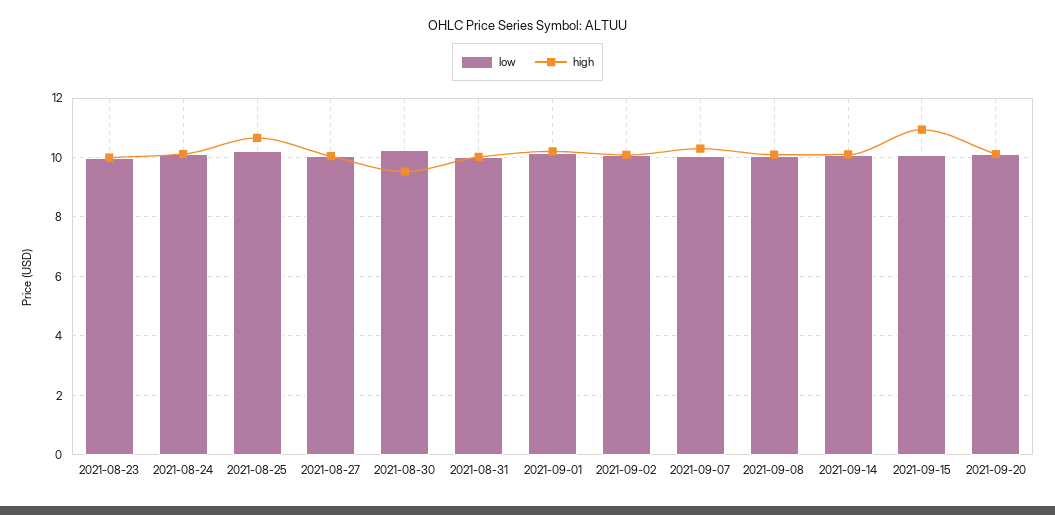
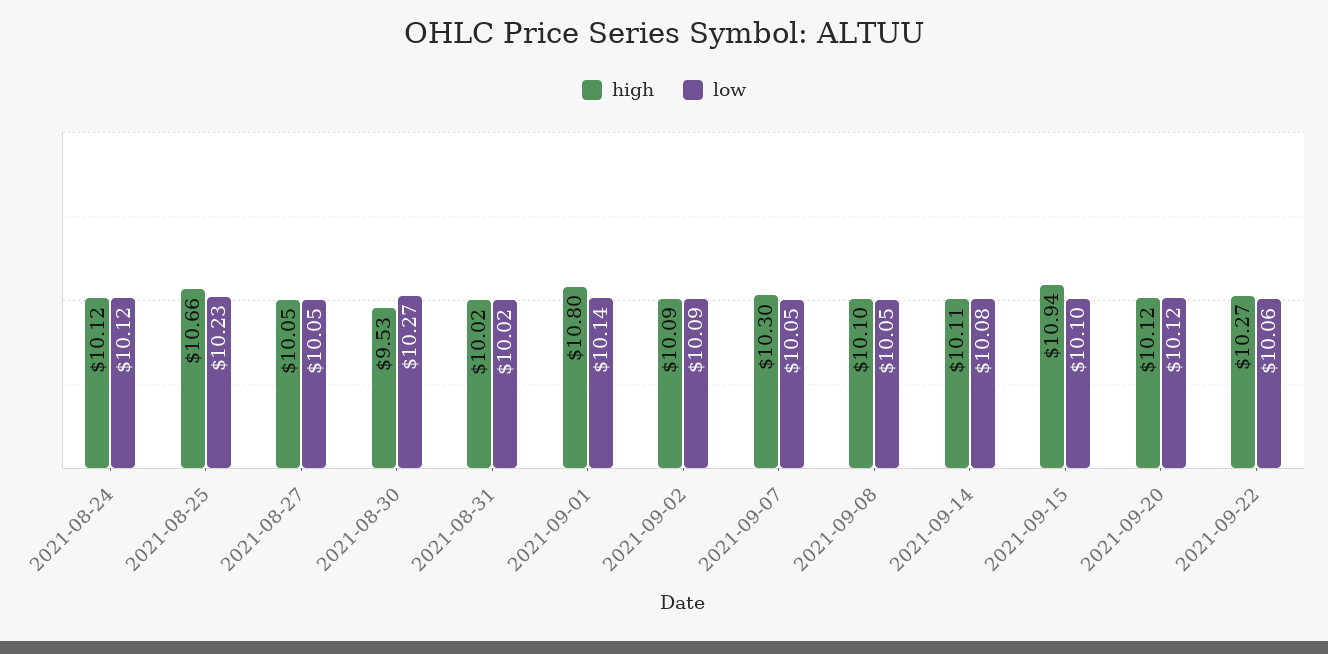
low, 2021-08-23: 10 -> none
high, 2021-08-23: 10 -> none
high, 2021-09-01: 10.25 -> 10.8
high, 2021-09-22: none -> 10.27
low, 2021-09-22: none -> 10.06

